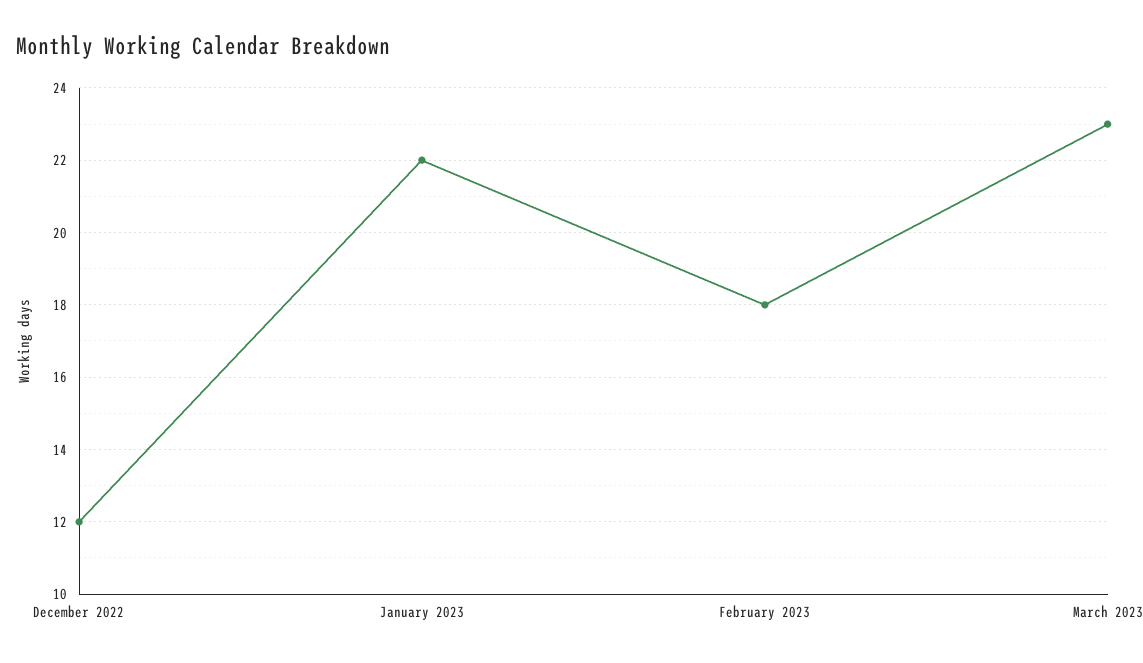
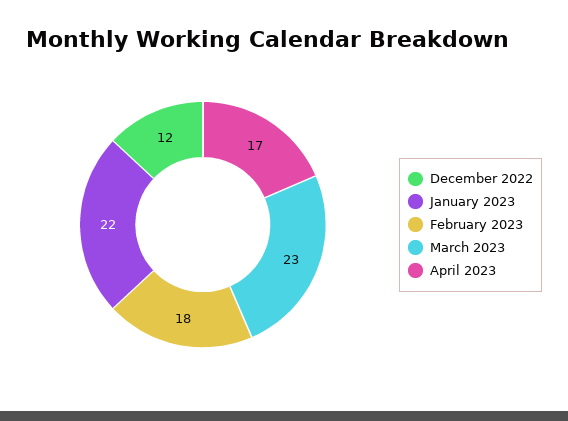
April 2023: none -> 17

